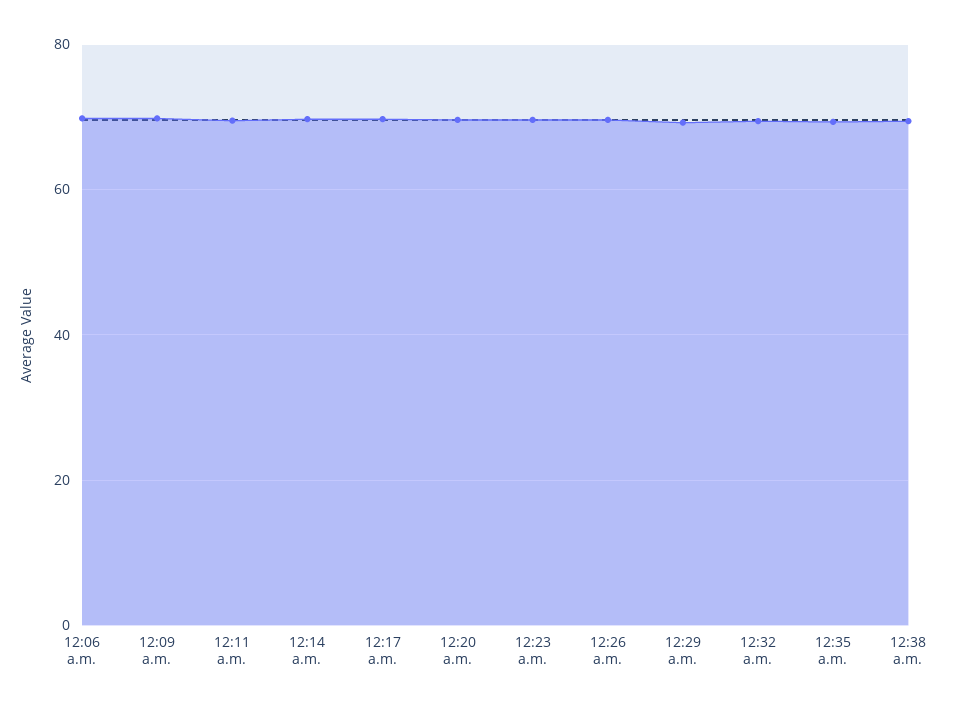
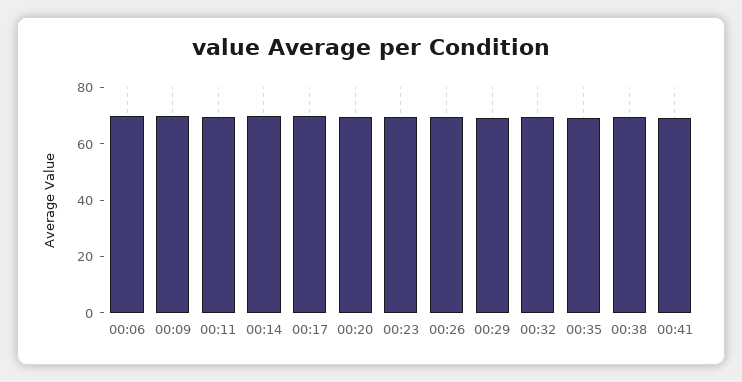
00:41: none -> 70

